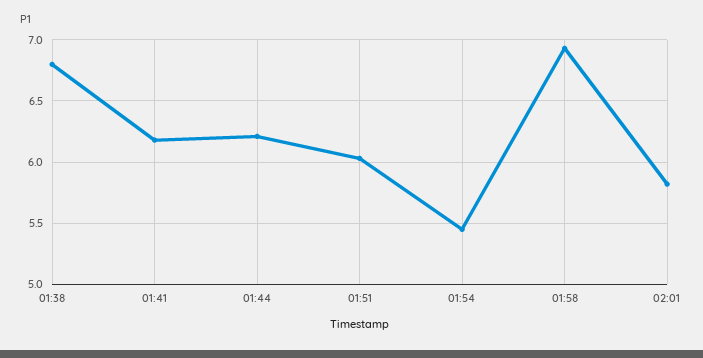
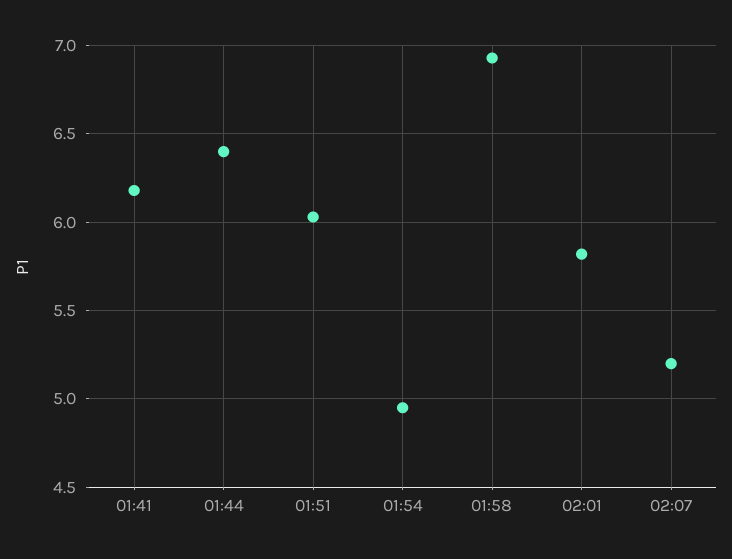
01:38: 6.8 -> none
01:44: 6.2 -> 6.4
01:54: 5.45 -> 4.95
02:07: none -> 5.2

